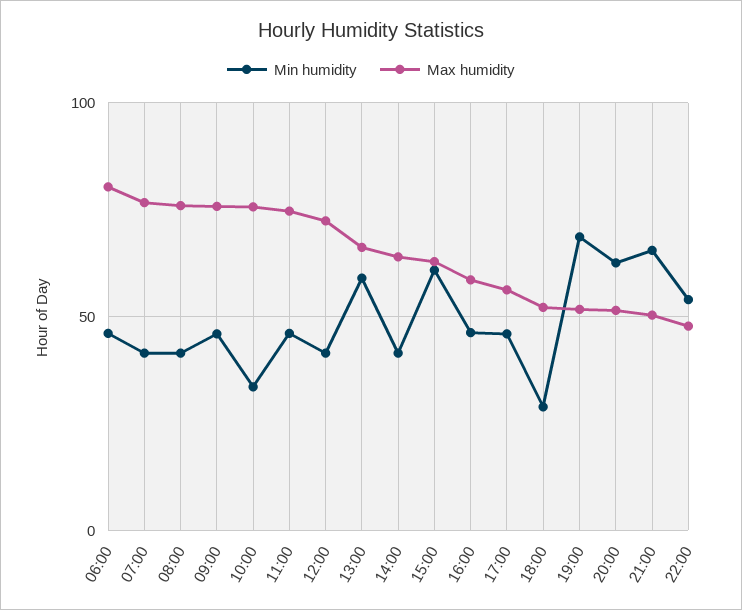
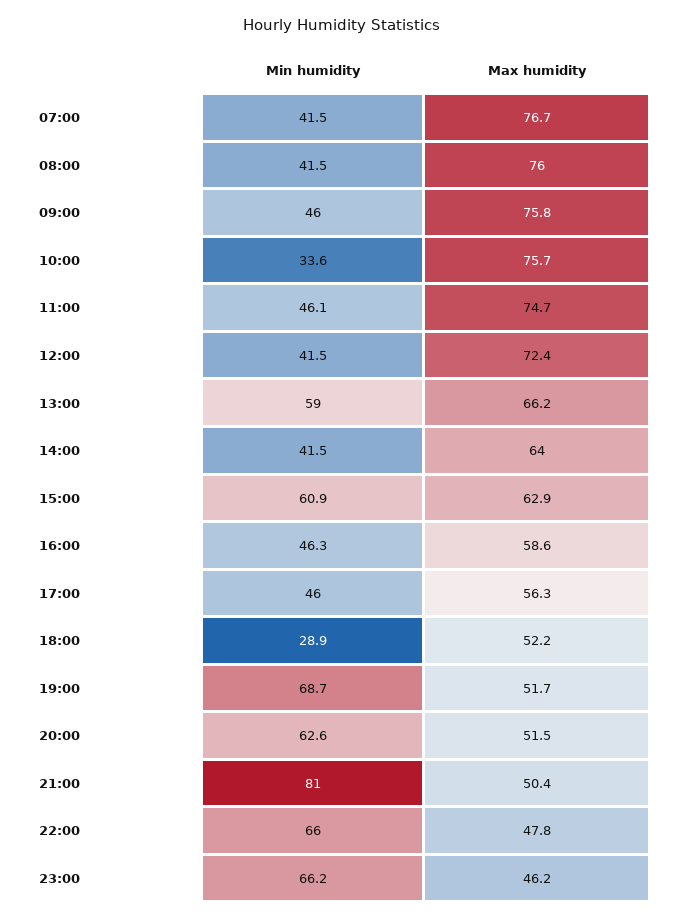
Min humidity, 06:00: 45 -> none
Max humidity, 06:00: 80 -> none
Min humidity, 21:00: 65 -> 81
Min humidity, 22:00: 55 -> 66
Min humidity, 23:00: none -> 66.2
Max humidity, 23:00: none -> 46.2

